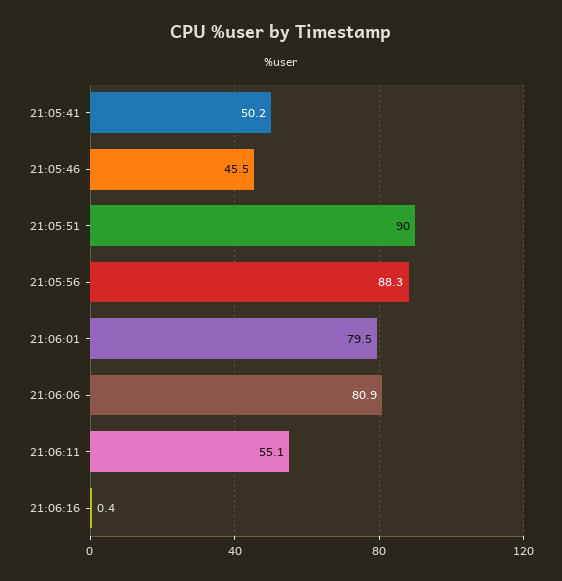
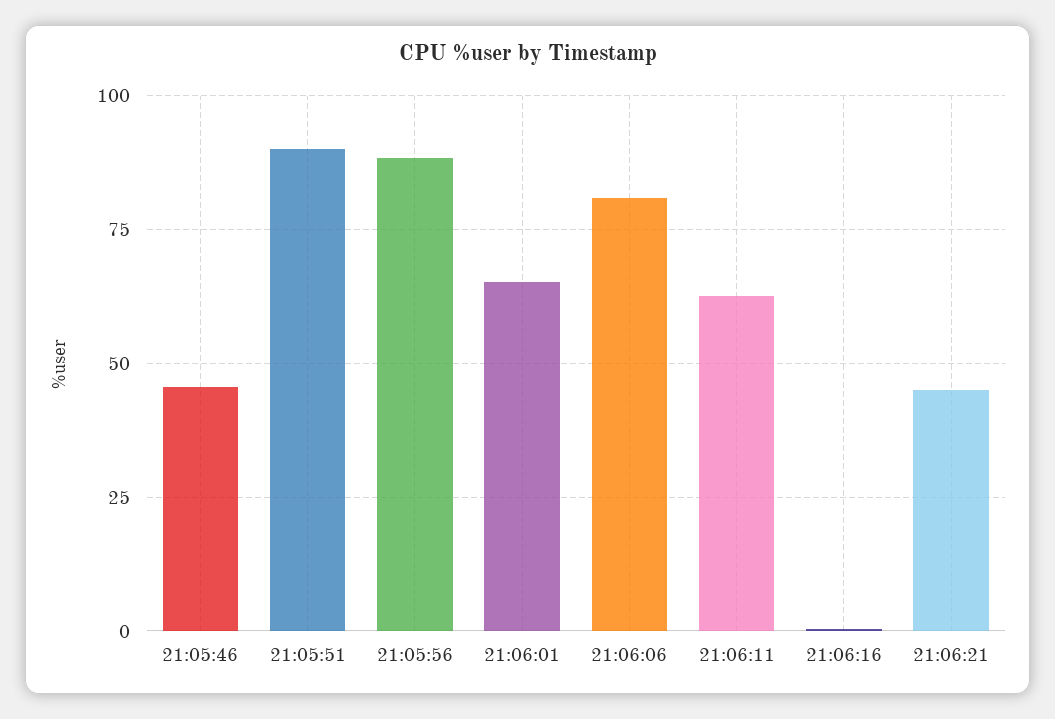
21:05:41: 50.2 -> none
21:06:01: 79.5 -> 65
21:06:11: 55.1 -> 62.5
21:06:21: none -> 45

